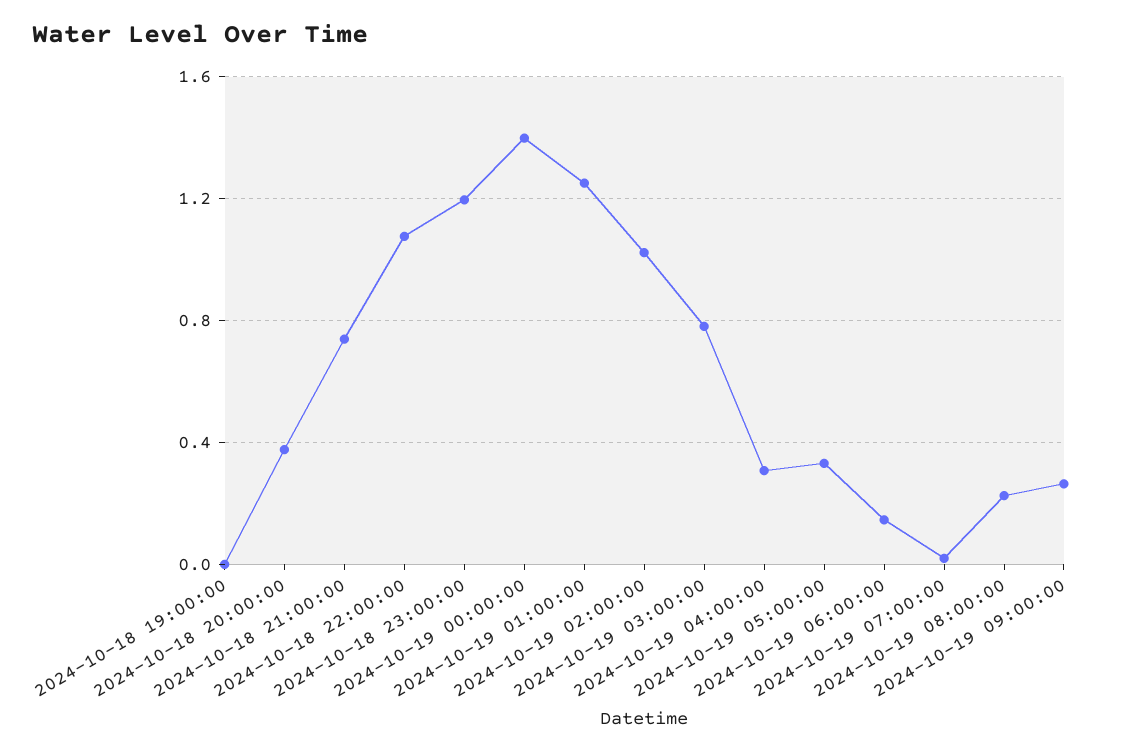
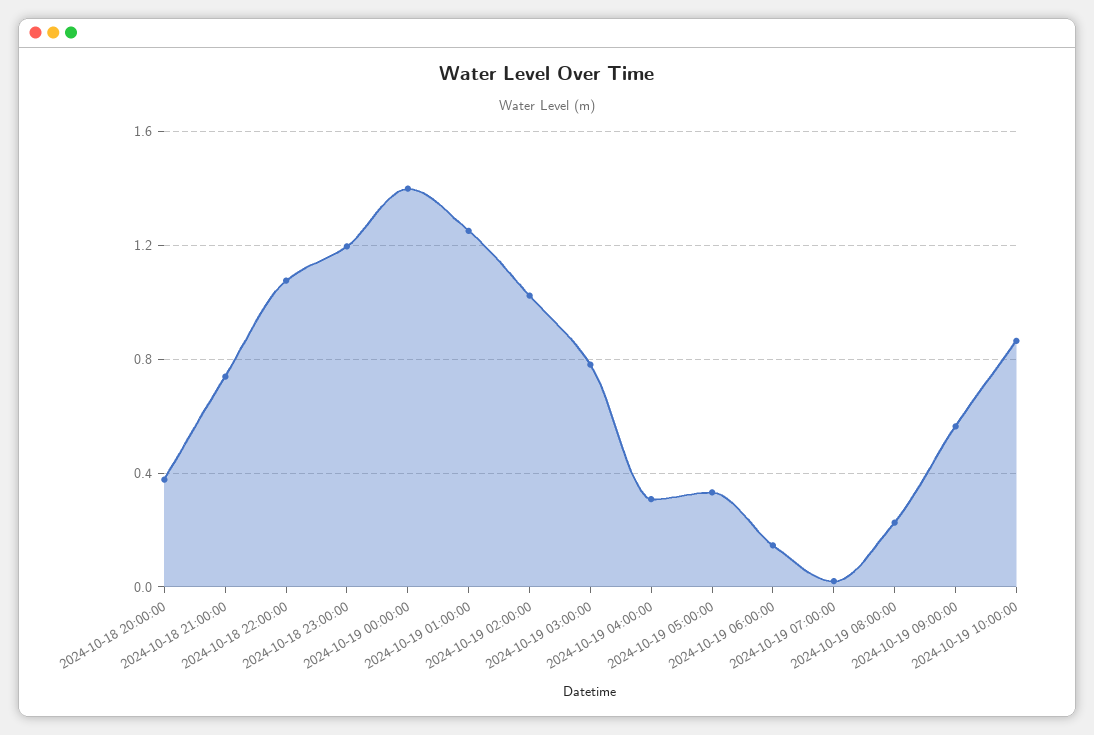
2024-10-18 19:00:00: 0 -> none
2024-10-19 09:00:00: 0.25 -> 0.55
2024-10-19 10:00:00: none -> 0.85

